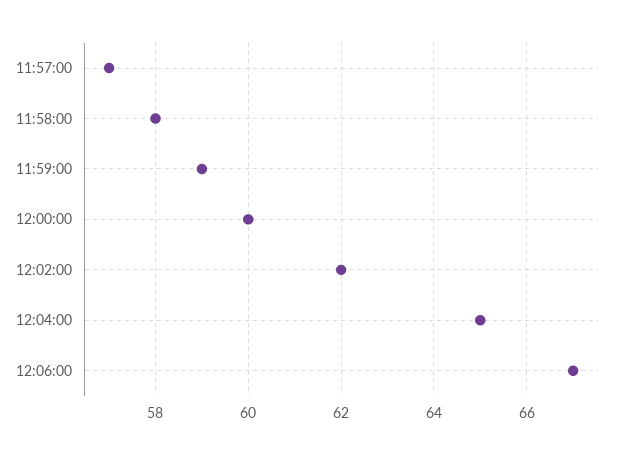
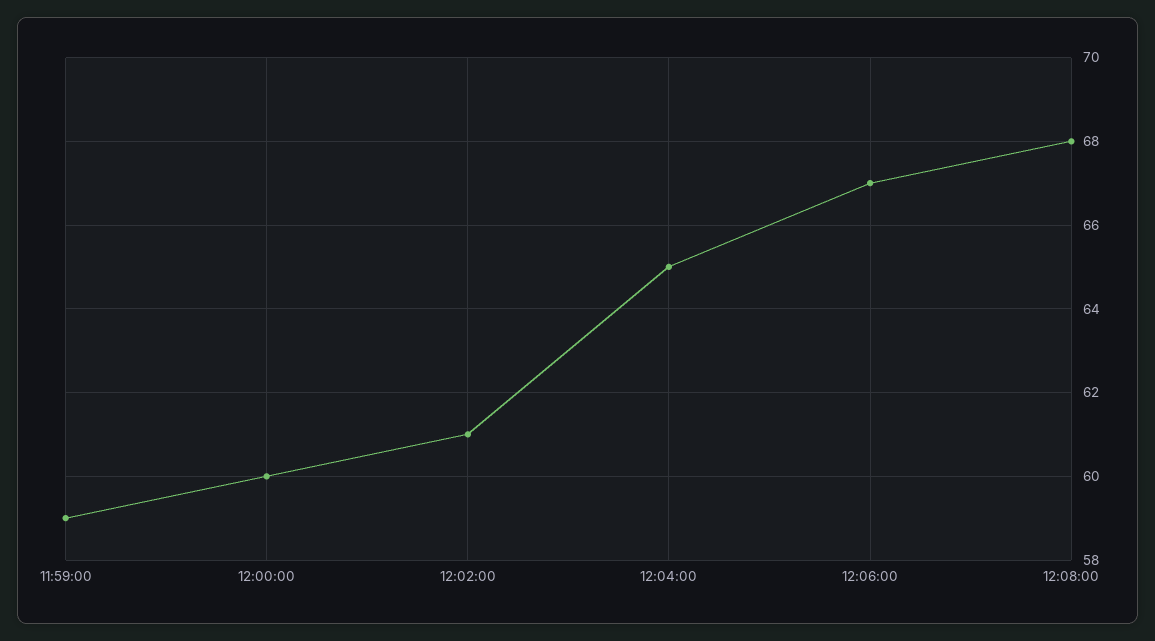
11:57:00: 57 -> none
11:58:00: 58 -> none
12:02:00: 62 -> 61
12:08:00: none -> 68

